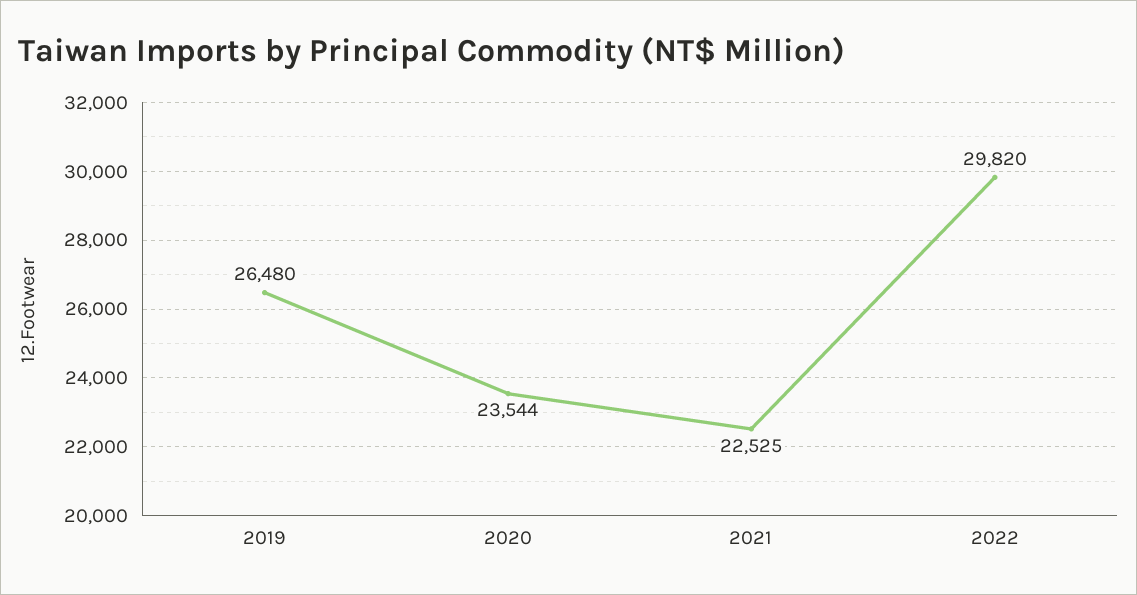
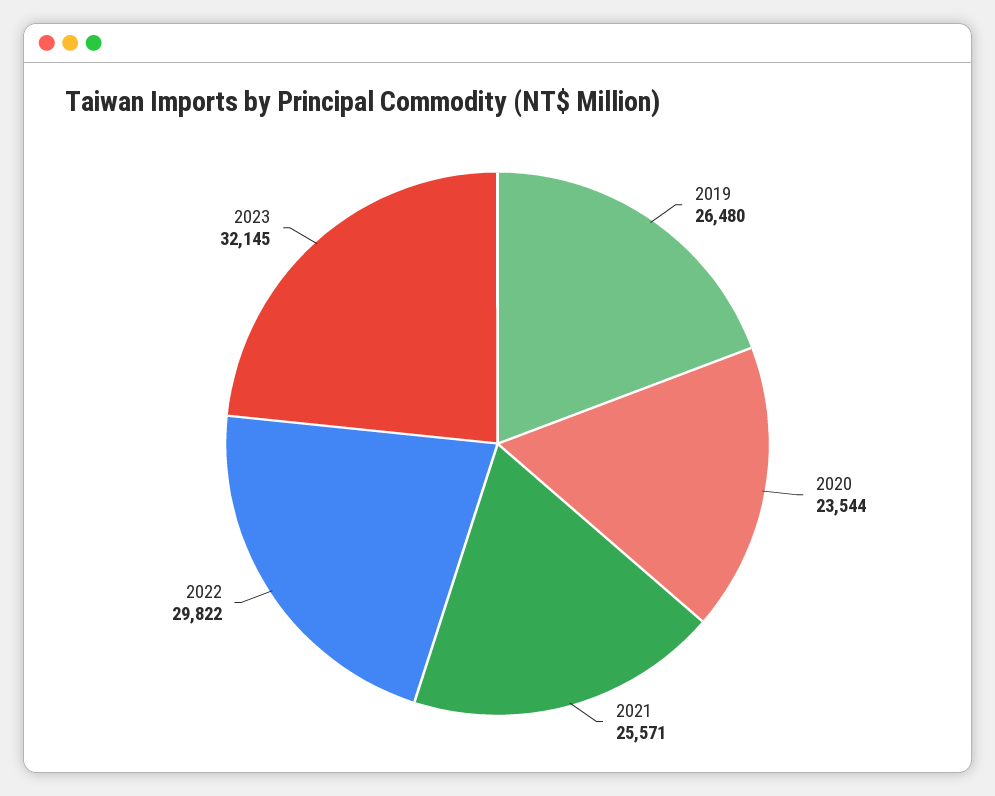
2021: 22525 -> 25571
2022: 29820 -> 29822
2023: none -> 32145

